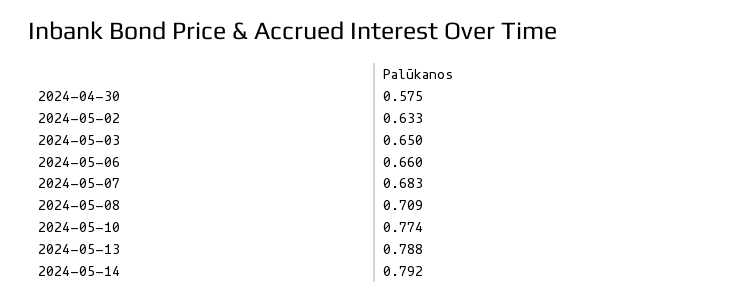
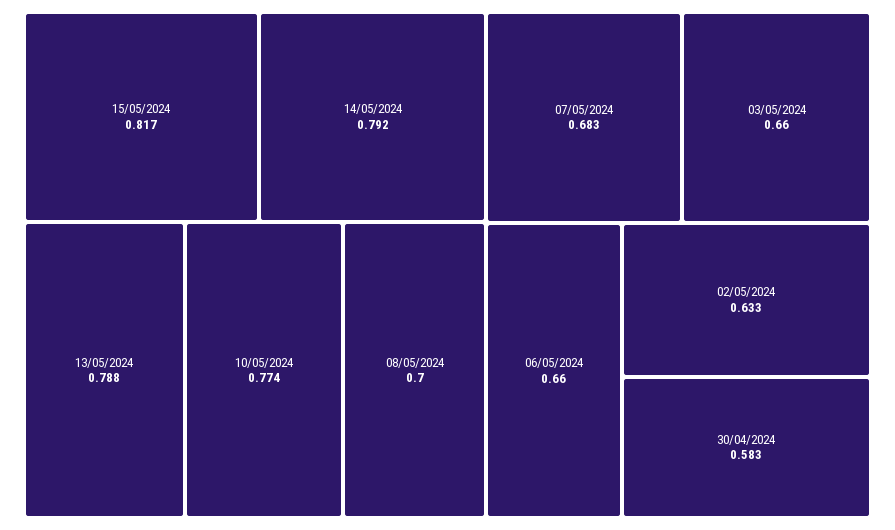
2024-04-30: 0.575 -> 0.583
2024-05-03: 0.65 -> 0.66
2024-05-08: 0.709 -> 0.7
15/05/2024: none -> 0.817

